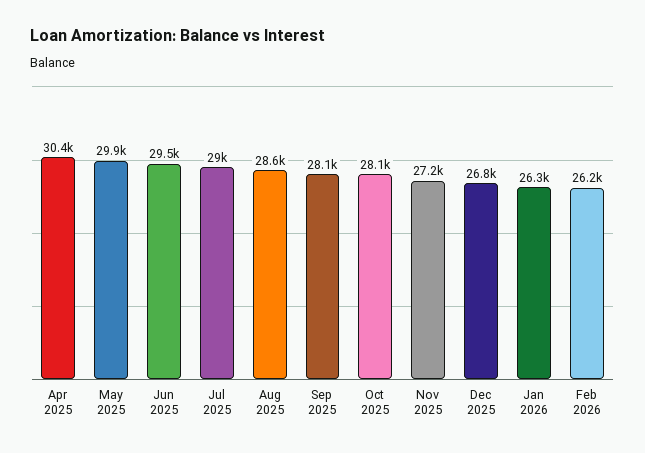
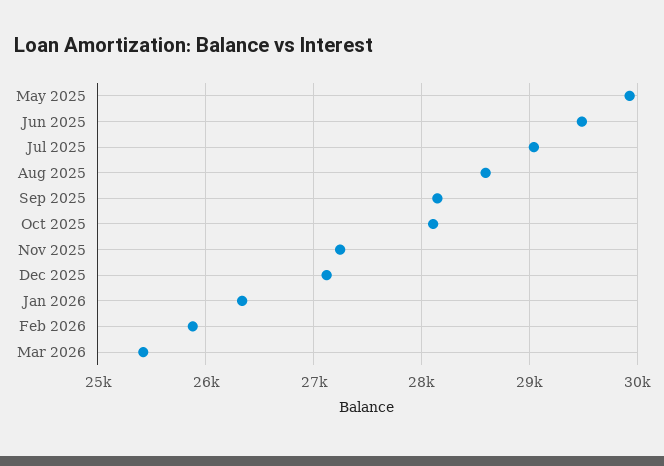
Apr 2025: 30400 -> none
Dec 2025: 26800 -> 27100
Feb 2026: 26200 -> 25900
Mar 2026: none -> 25400

